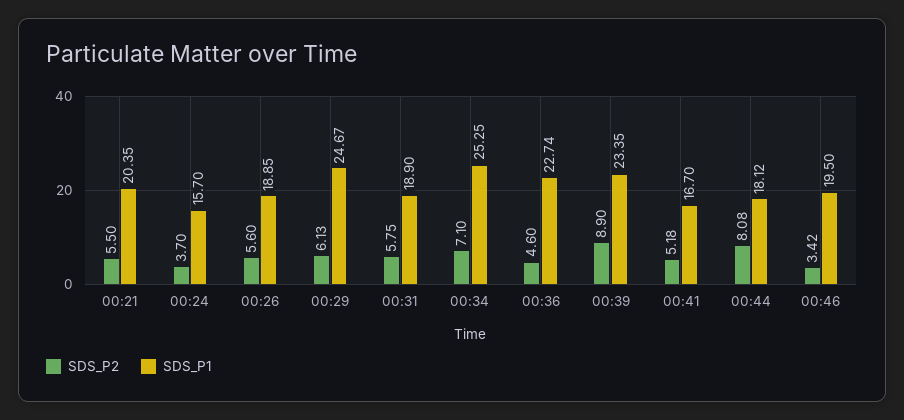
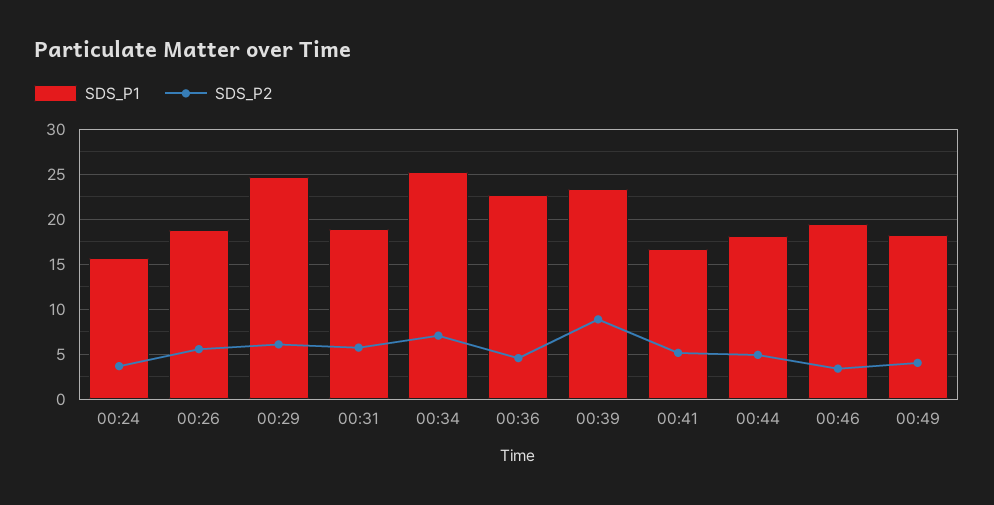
SDS_P2, 00:21: 5.5 -> none
SDS_P1, 00:21: 20.35 -> none
SDS_P2, 00:44: 8.08 -> 5
SDS_P1, 00:49: none -> 18
SDS_P2, 00:49: none -> 4

